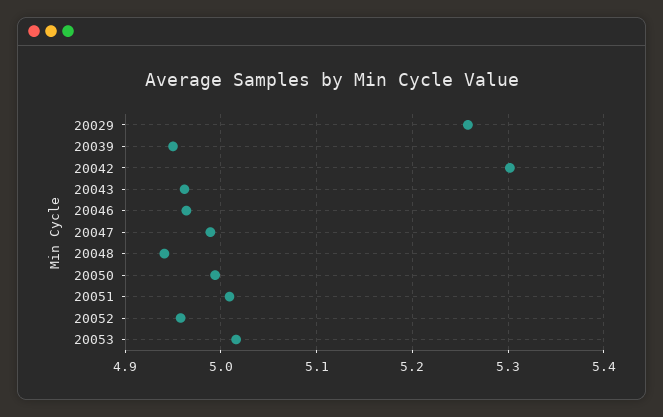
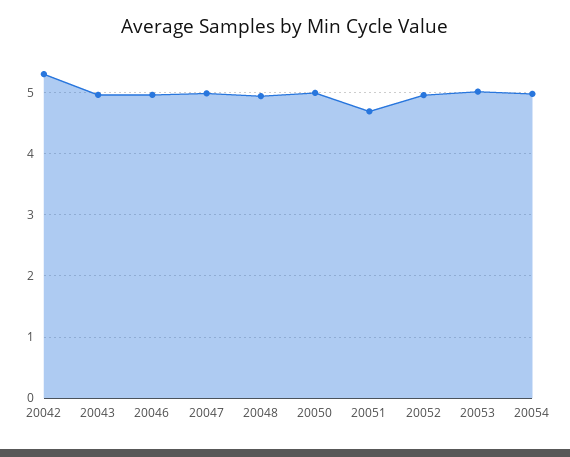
20029: 5.26 -> none
20039: 4.95 -> none
20051: 5.01 -> 4.7
20054: none -> 5

